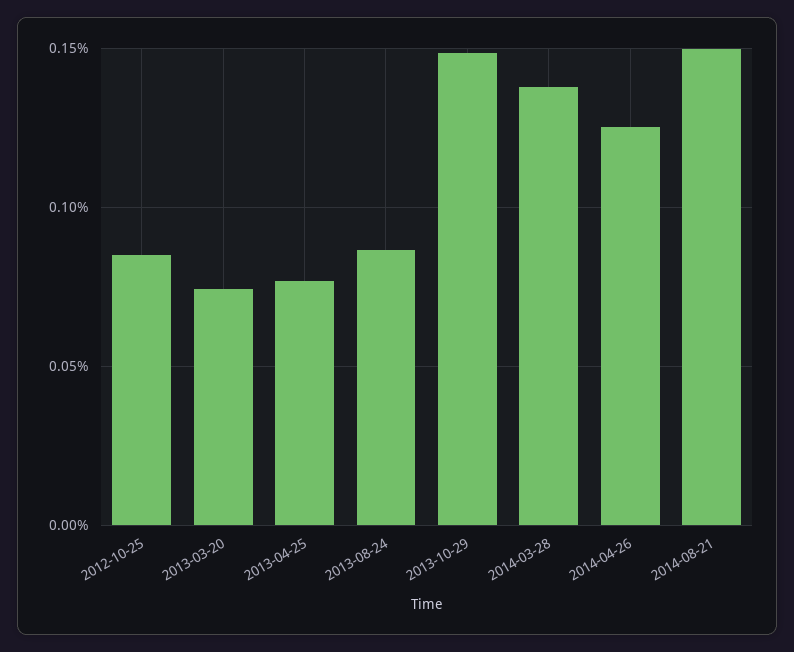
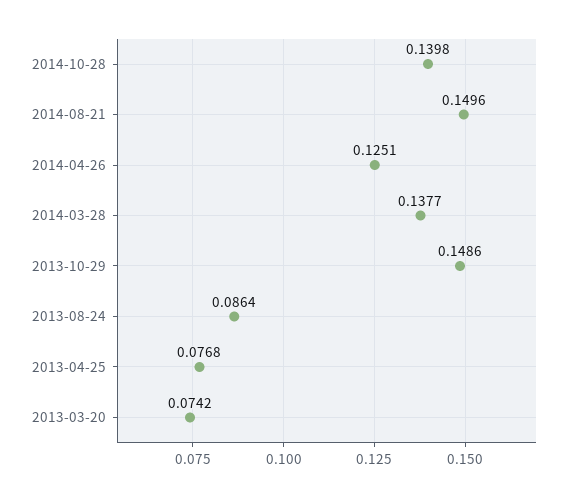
2012-10-25: 0.085 -> none
2014-10-28: none -> 0.1398

